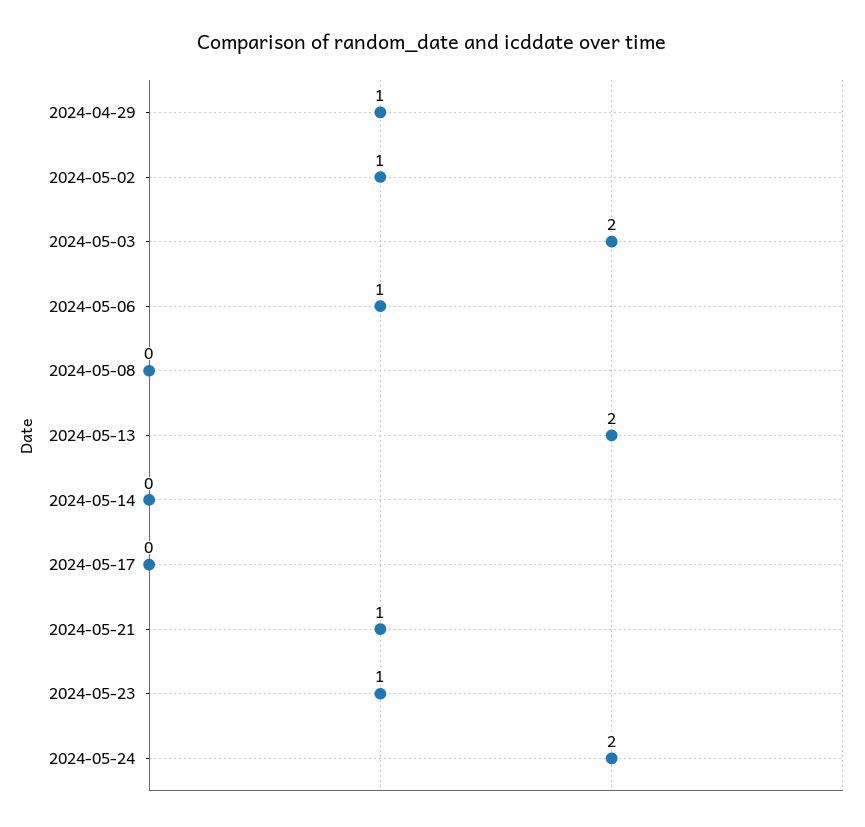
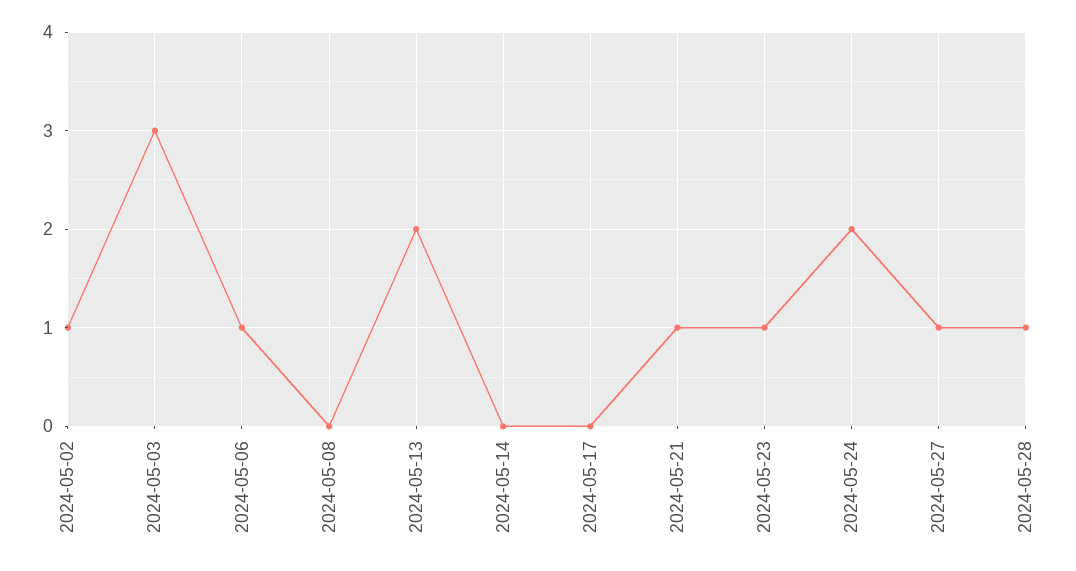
2024-04-29: 1 -> none
2024-05-03: 2 -> 3
2024-05-27: none -> 1
2024-05-28: none -> 1

